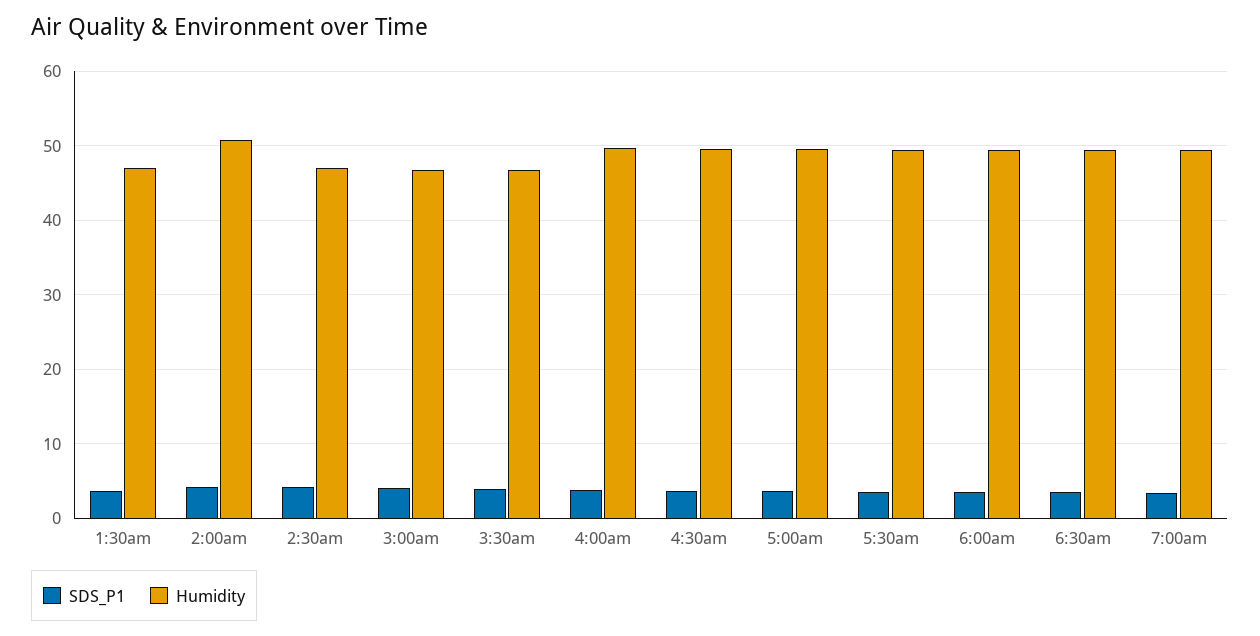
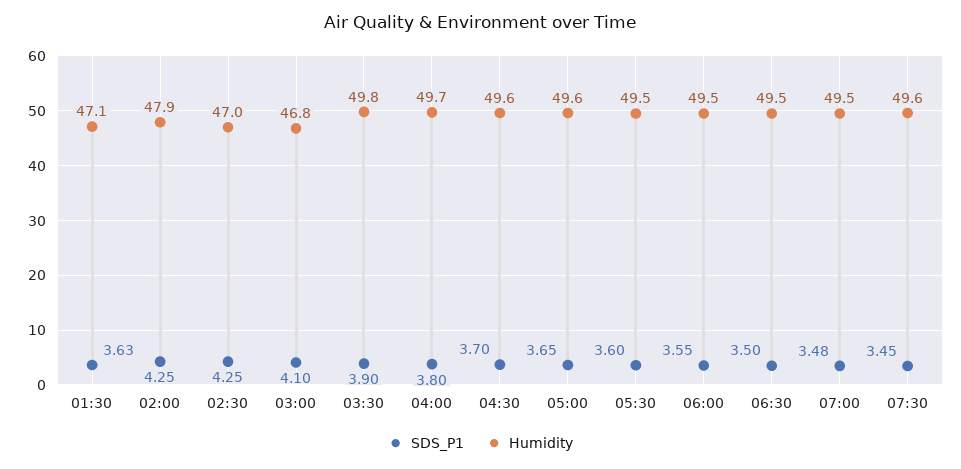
Humidity, 2:00am: 51 -> 47.9
Humidity, 3:30am: 47 -> 49.8
SDS_P1, 07:30: none -> 3.45
Humidity, 07:30: none -> 49.6

